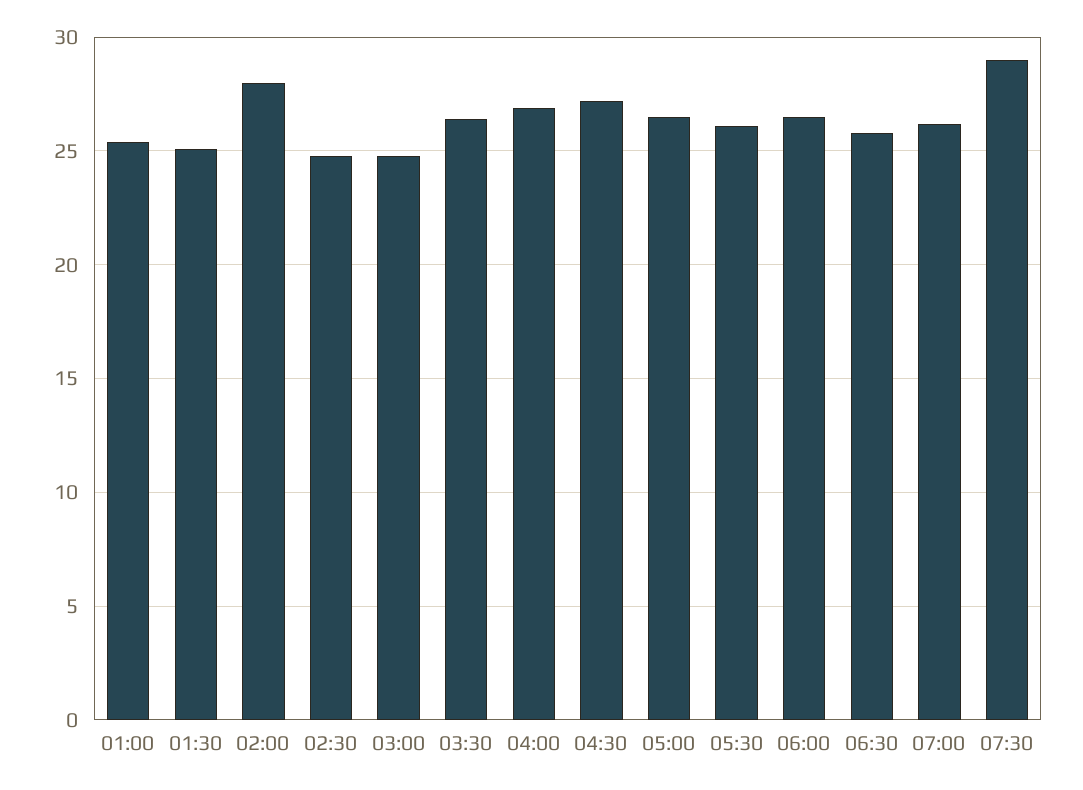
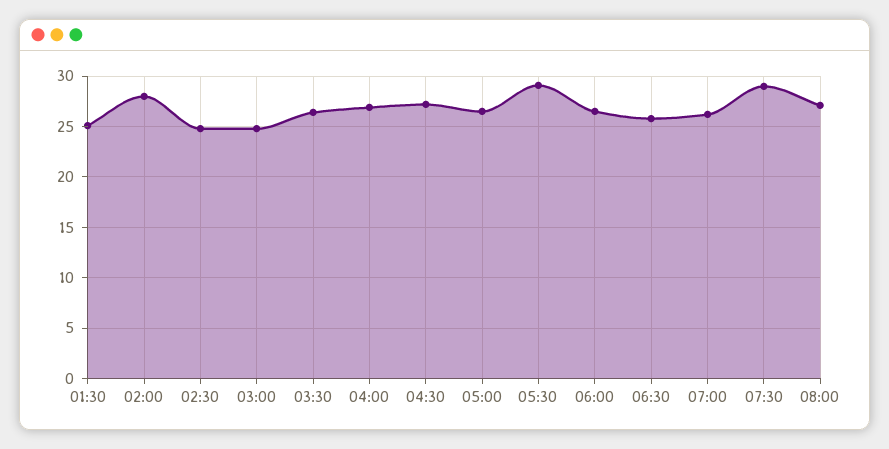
01:00: 25.5 -> none
05:30: 26 -> 29
08:00: none -> 27

